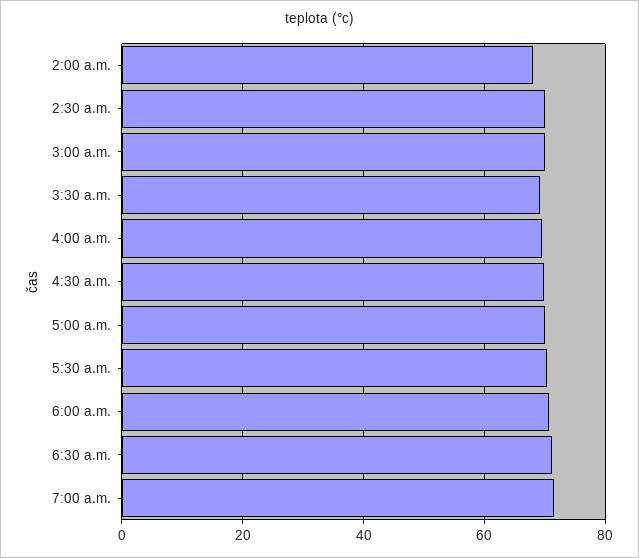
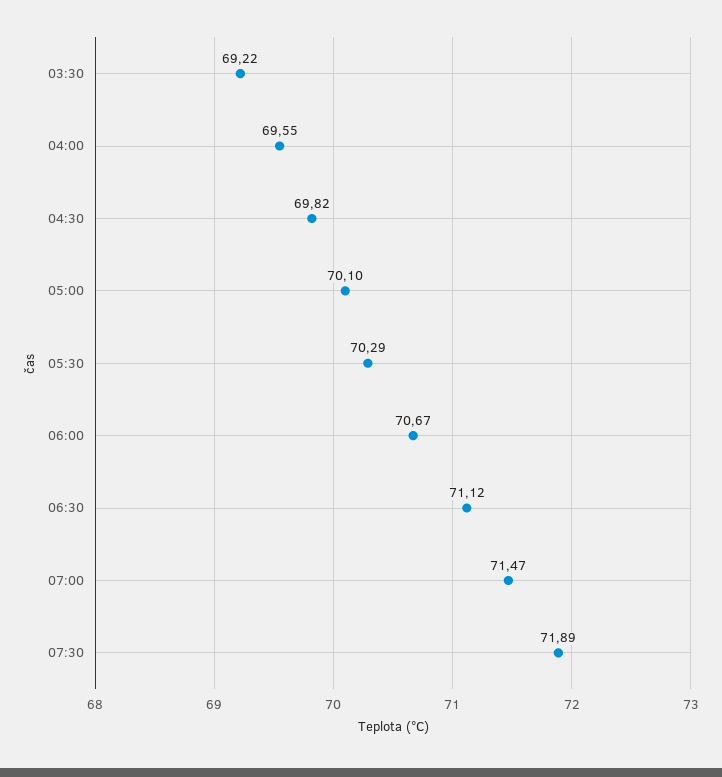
2:00 a.m.: 68 -> none
2:30 a.m.: 70 -> none
3:00 a.m.: 70 -> none
07:30: none -> 71.89

